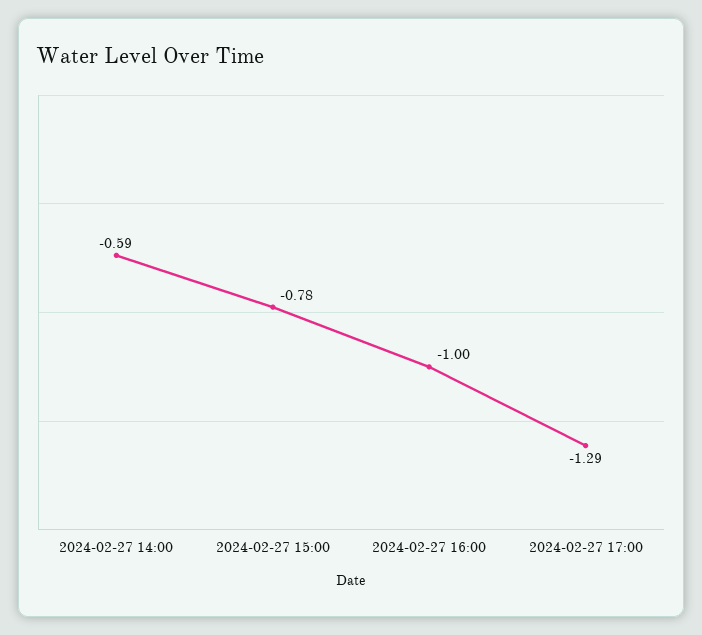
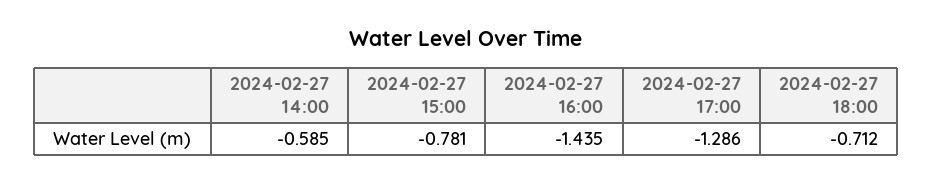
2024-02-27 16:00: -1 -> -1.435
2024-02-27 18:00: none -> -0.712

